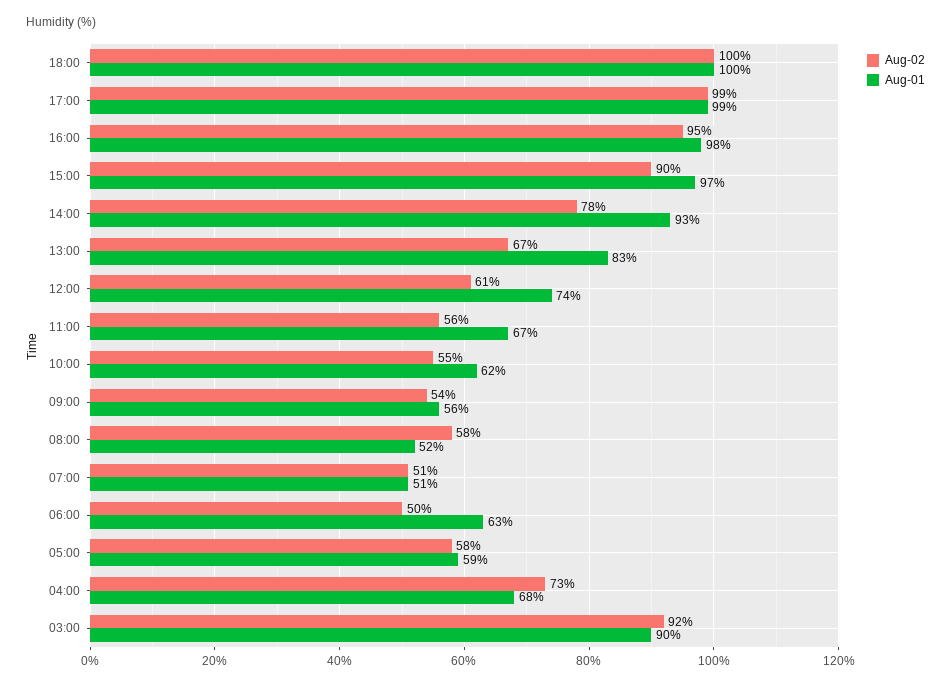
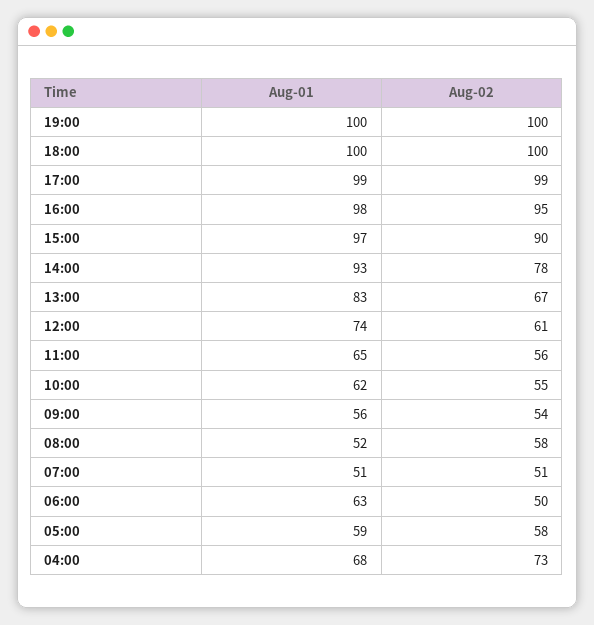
Aug-01, 11:00: 67 -> 65
Aug-02, 03:00: 92 -> none
Aug-01, 03:00: 90 -> none
Aug-01, 19:00: none -> 100
Aug-02, 19:00: none -> 100

